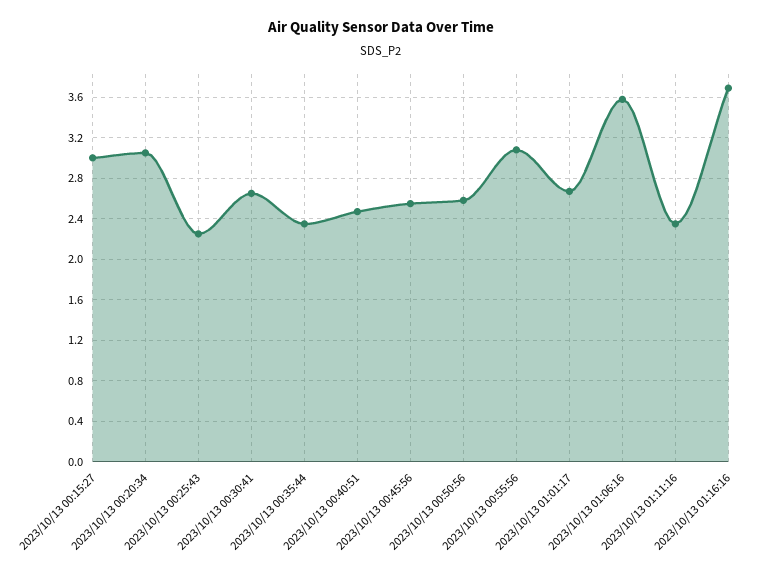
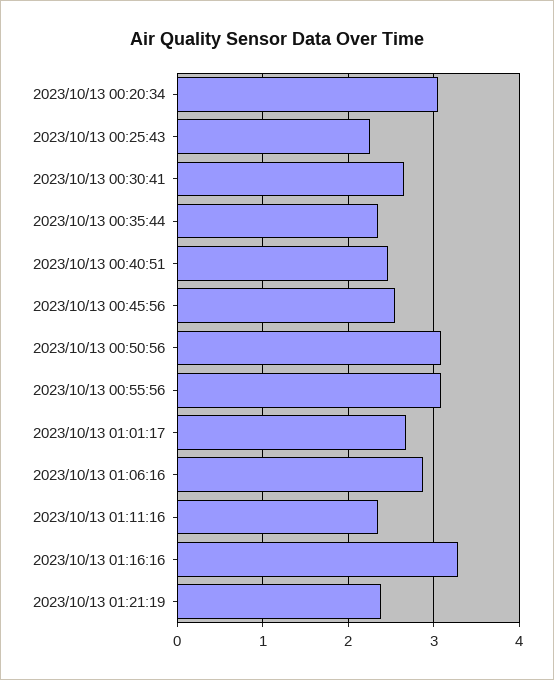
2023/10/13 00:15:27: 3 -> none
2023/10/13 00:50:56: 2.6 -> 3.1
2023/10/13 01:06:16: 3.6 -> 2.9
2023/10/13 01:16:16: 3.7 -> 3.3
2023/10/13 01:21:19: none -> 2.4

